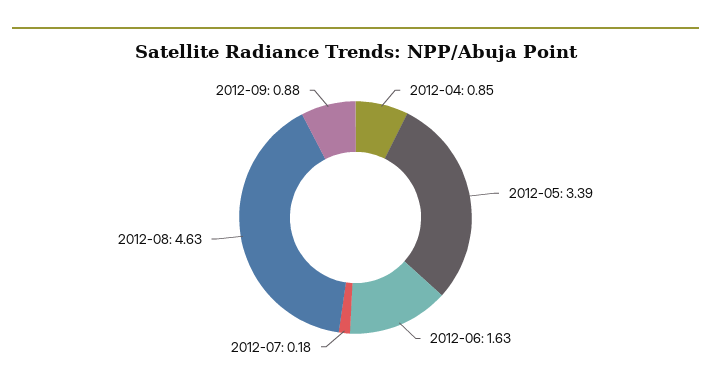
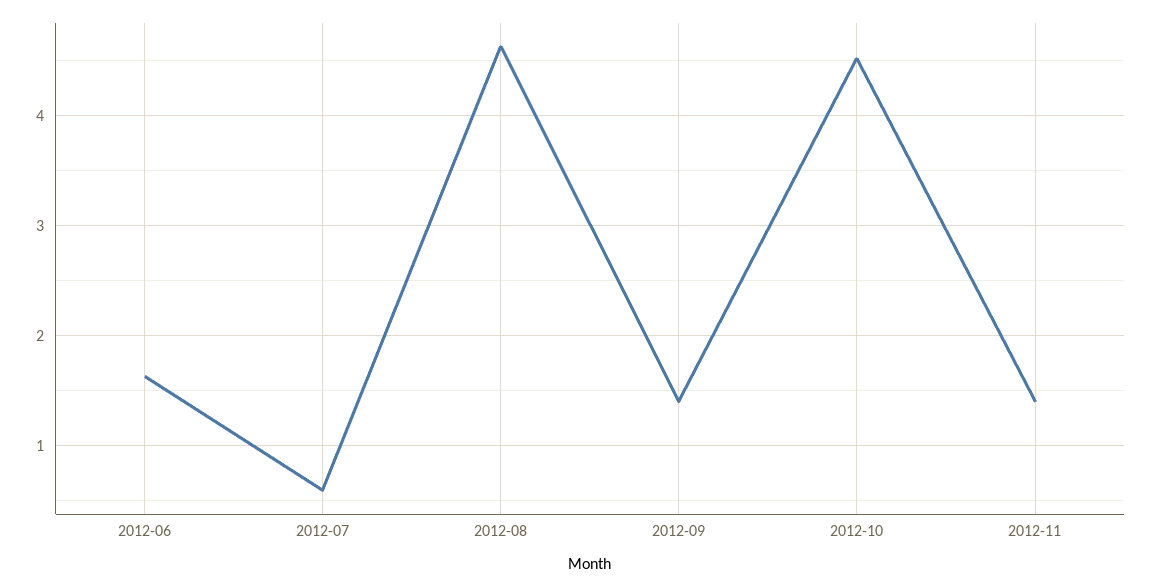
2012-04: 0.85 -> none
2012-05: 3.39 -> none
2012-07: 0.18 -> 0.6
2012-09: 0.88 -> 1.4
2012-10: none -> 4.5
2012-11: none -> 1.4

